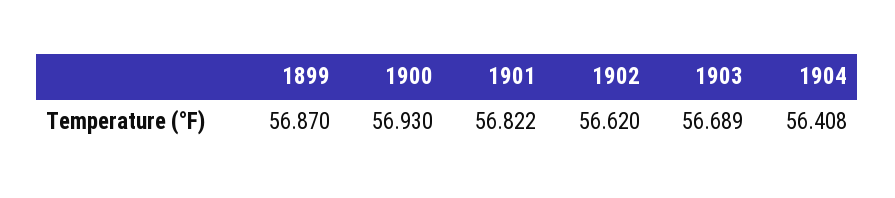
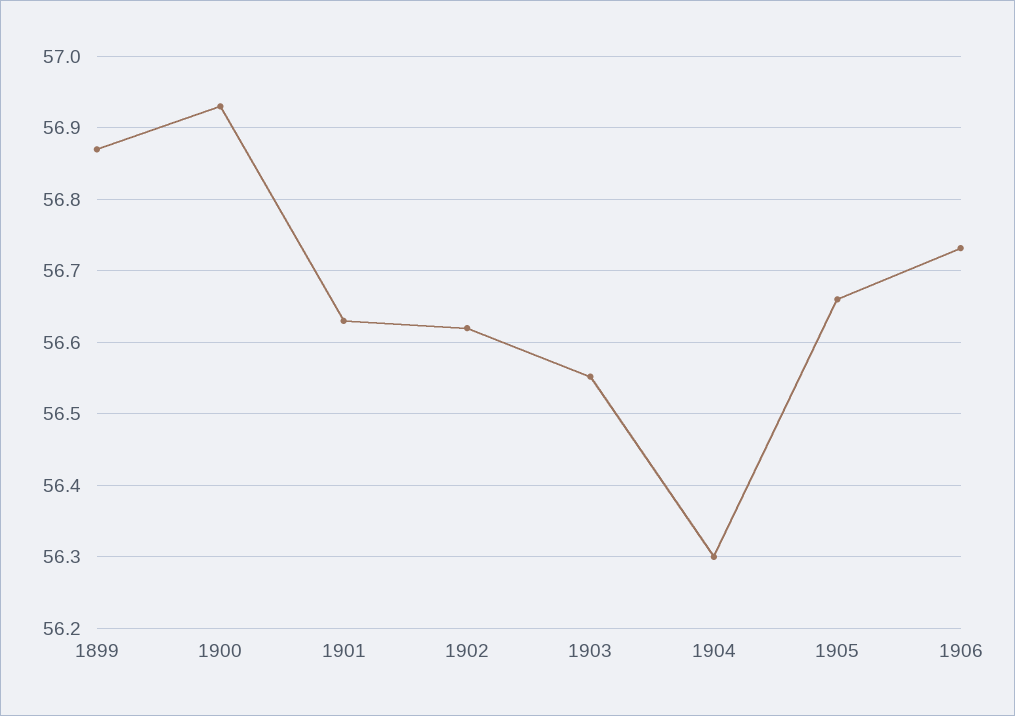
1901: 56.822 -> 56.63
1903: 56.689 -> 56.55
1904: 56.408 -> 56.3
1905: none -> 56.66
1906: none -> 56.73

